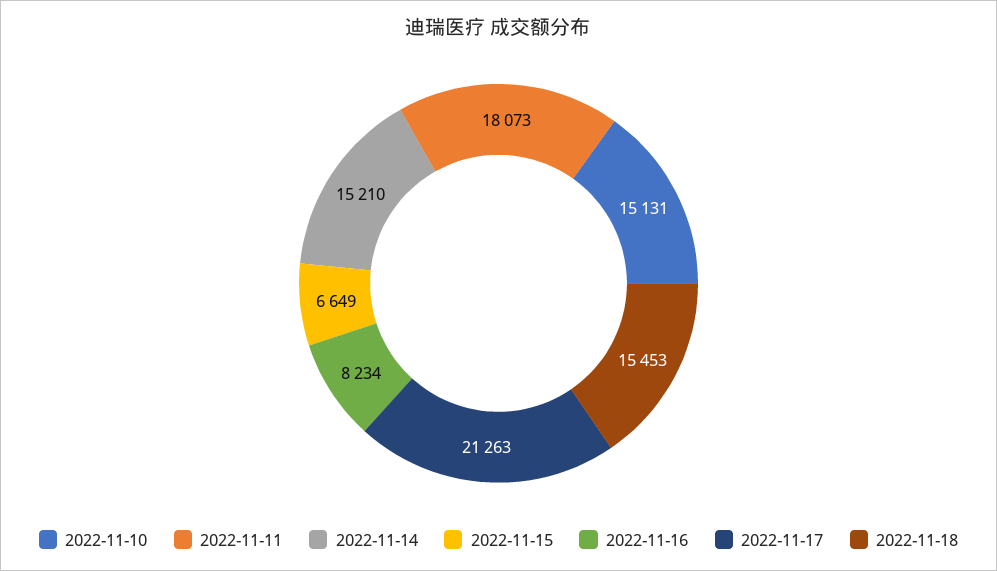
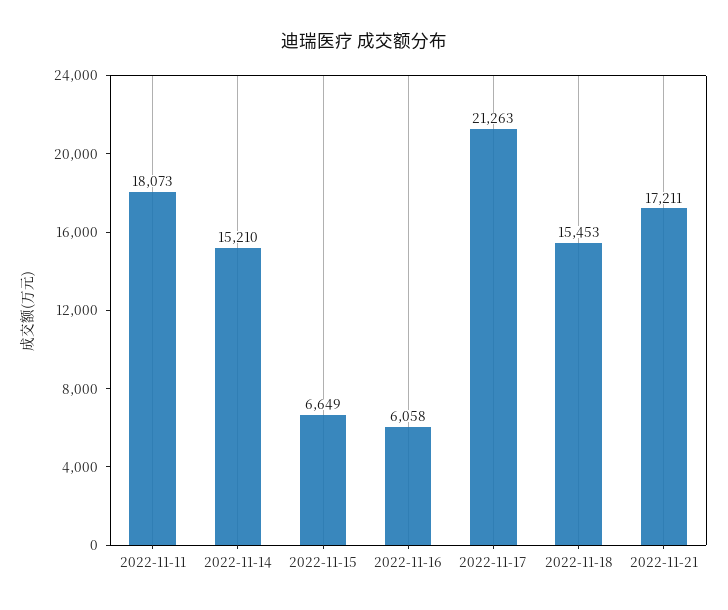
2022-11-10: 15131 -> none
2022-11-16: 8234 -> 6058
2022-11-21: none -> 17211

